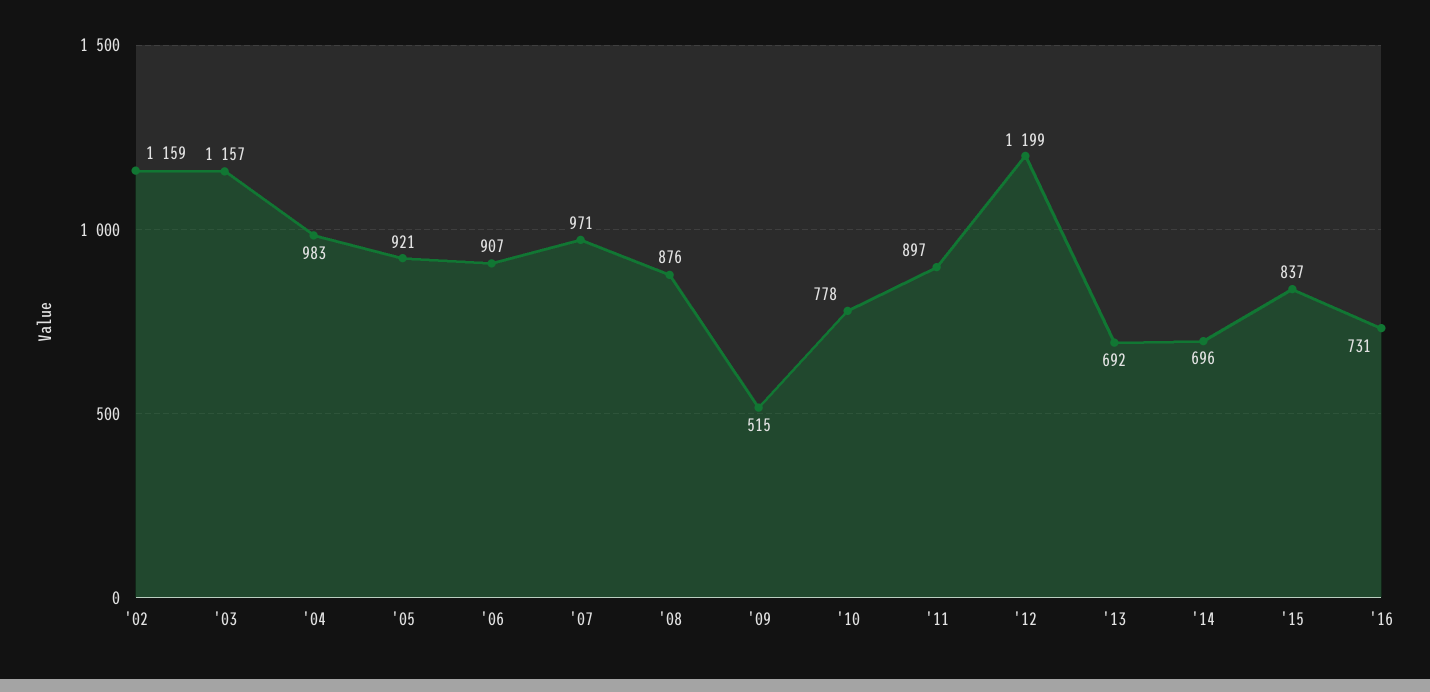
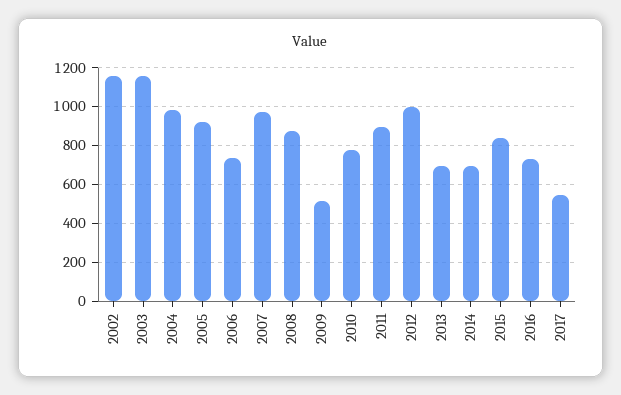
'06: 907 -> 750
'12: 1199 -> 1000
2017: none -> 550

